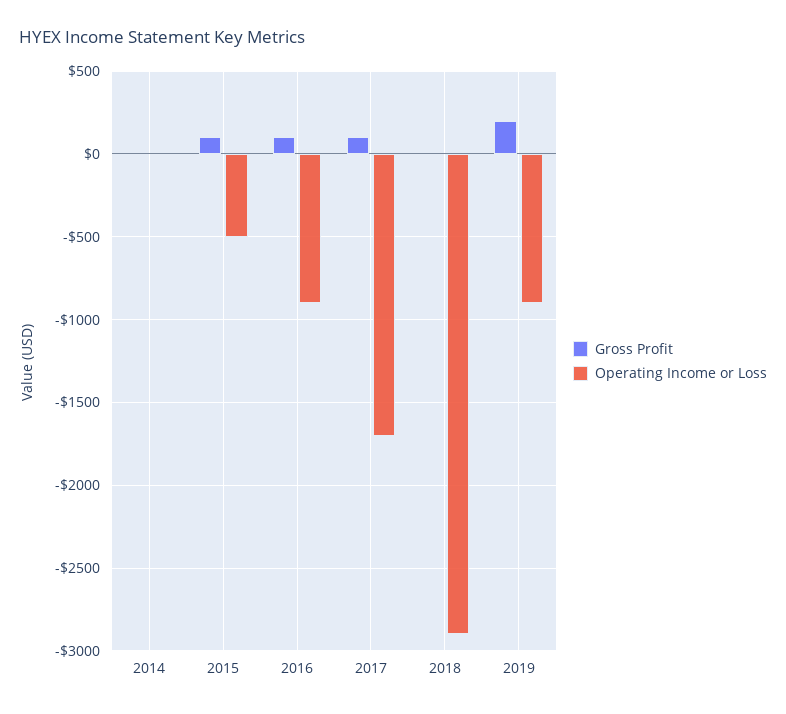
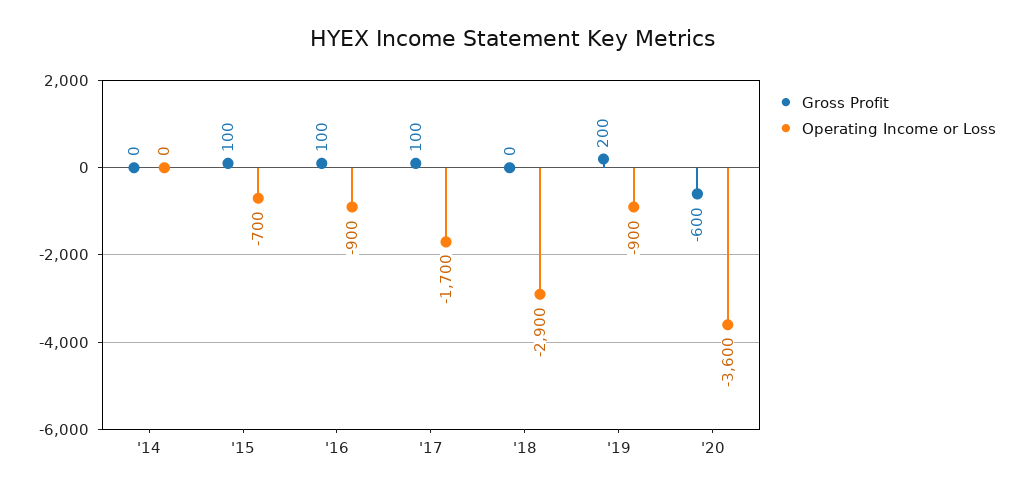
Operating Income or Loss, 2015: -500 -> -700
Gross Profit, '20: none -> -600
Operating Income or Loss, '20: none -> -3600

